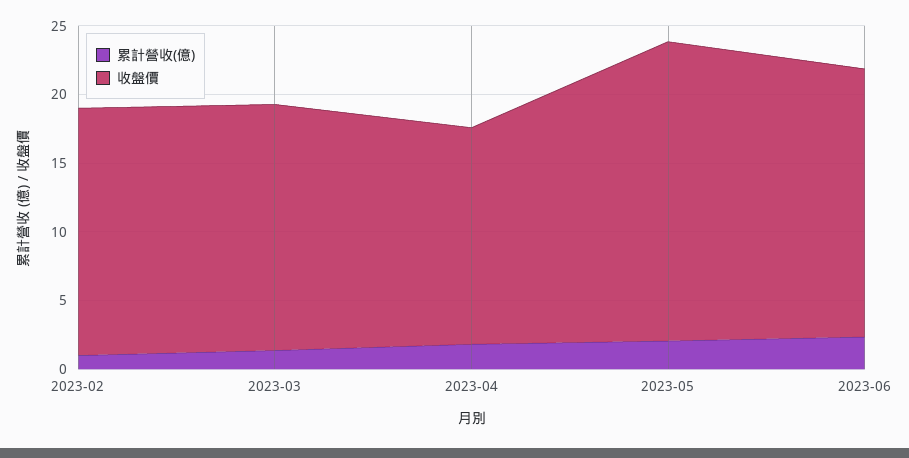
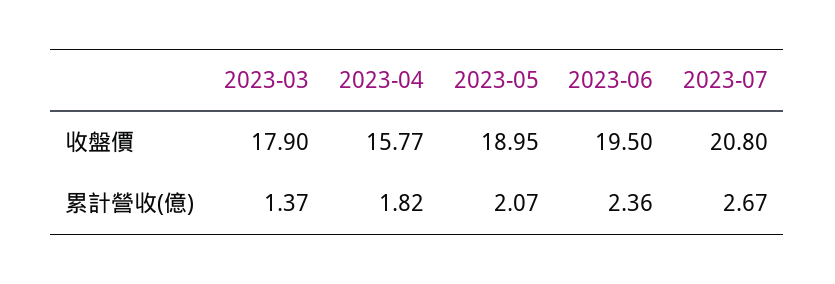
累計營收(億), 2023-02: 1 -> none
收盤價, 2023-02: 18 -> none
收盤價, 2023-05: 22 -> 18.95
收盤價, 2023-07: none -> 20.8
累計營收(億), 2023-07: none -> 2.67

